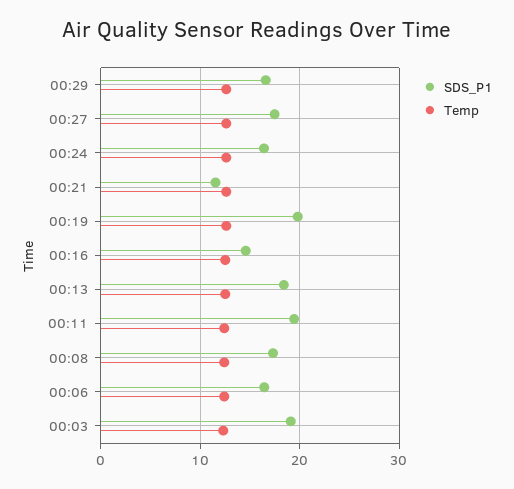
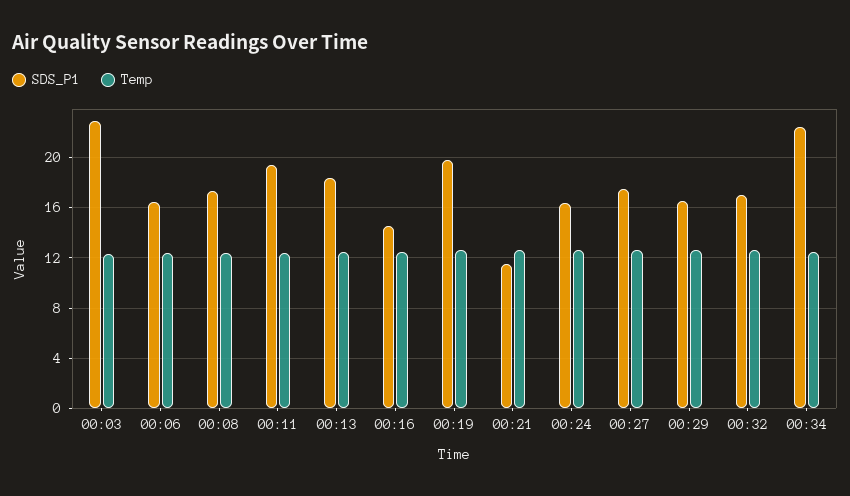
SDS_P1, 00:03: 19 -> 23
SDS_P1, 00:32: none -> 17
Temp, 00:32: none -> 12.5
SDS_P1, 00:34: none -> 22.5
Temp, 00:34: none -> 12.5

